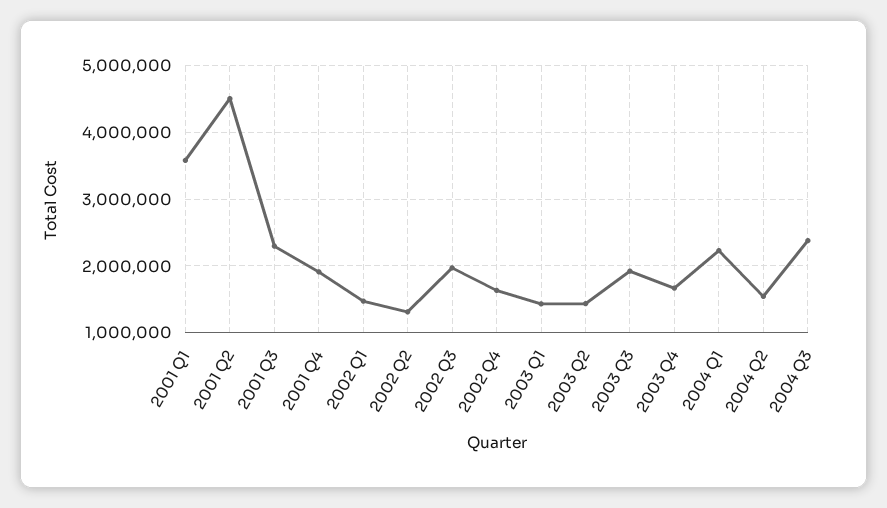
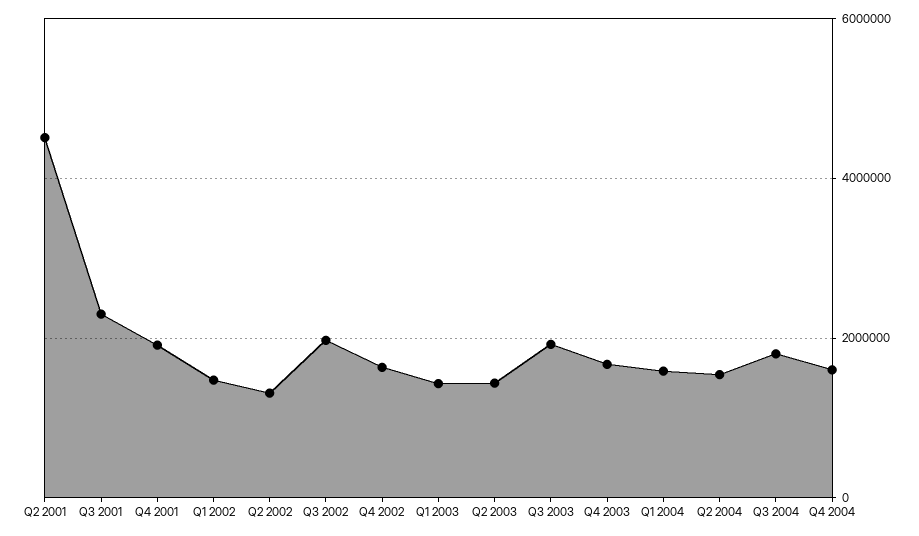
2001 Q1: 3600000 -> none
2004 Q1: 2200000 -> 1600000
2004 Q3: 2400000 -> 1800000
Q4 2004: none -> 1600000

